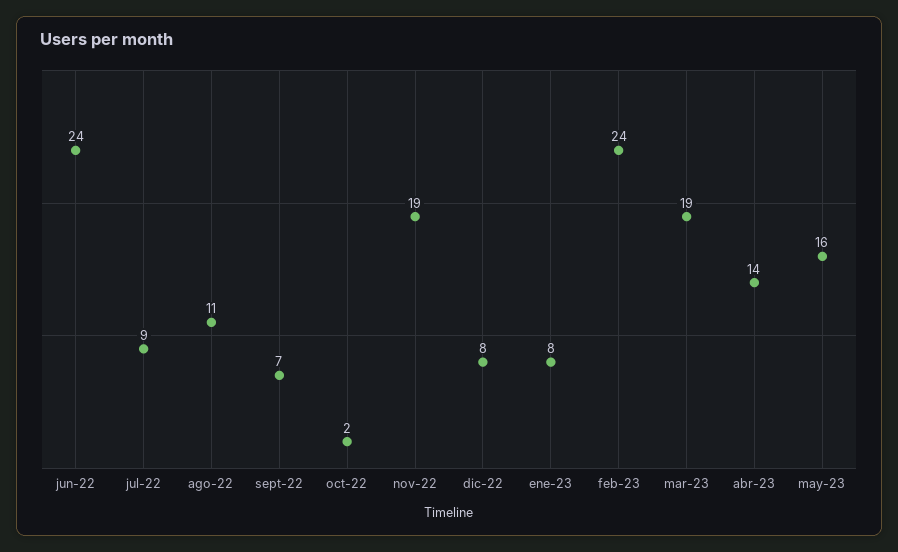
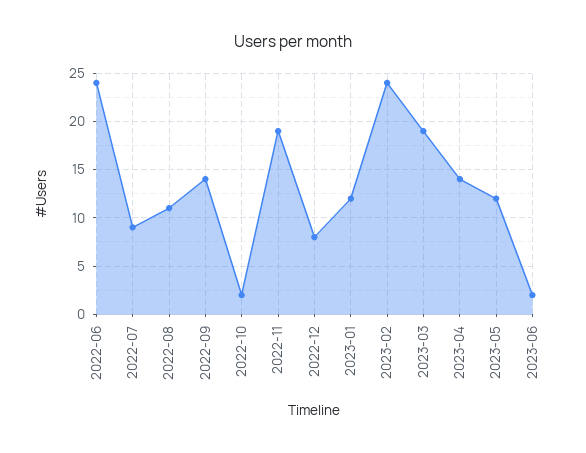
sept-22: 7 -> 14
ene-23: 8 -> 12
may-23: 16 -> 12
2023-06: none -> 2

